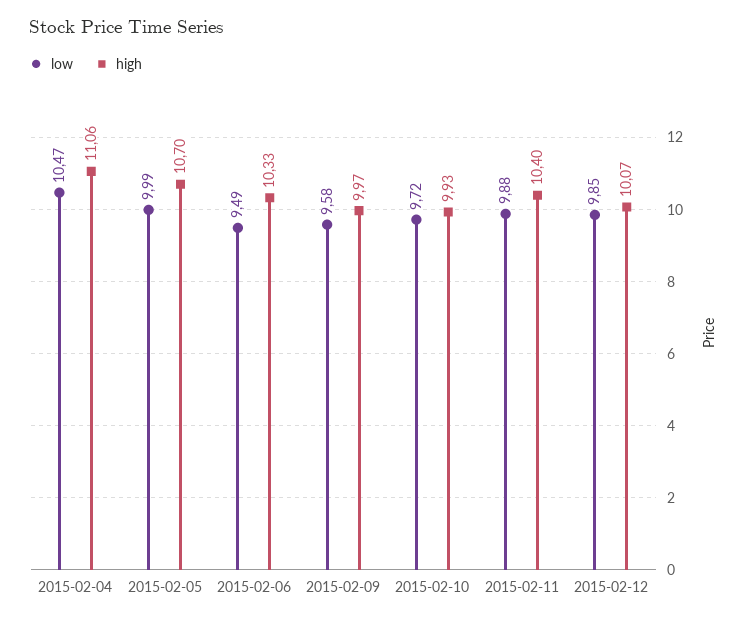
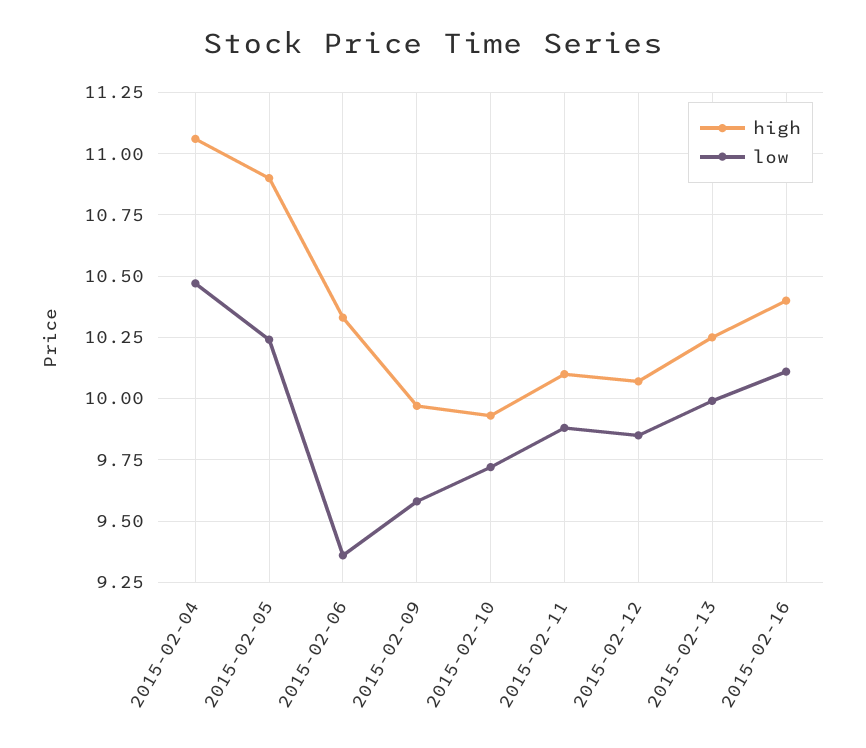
low, 2015-02-05: 9.99 -> 10.25
high, 2015-02-05: 10.7 -> 10.9
low, 2015-02-06: 9.49 -> 9.35
high, 2015-02-11: 10.4 -> 10.1
high, 2015-02-13: none -> 10.25
low, 2015-02-13: none -> 10
high, 2015-02-16: none -> 10.4
low, 2015-02-16: none -> 10.1

